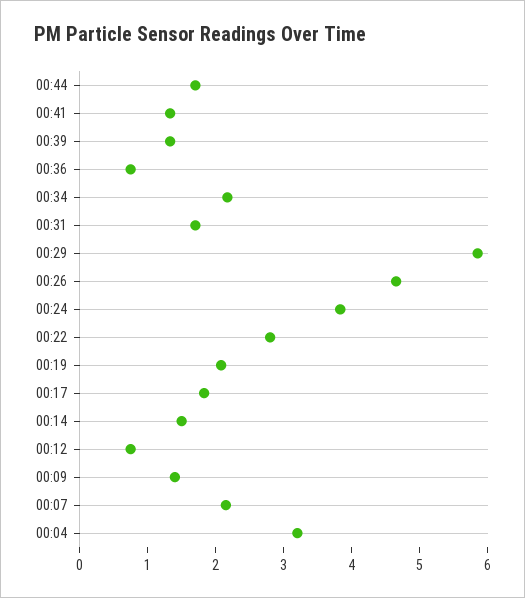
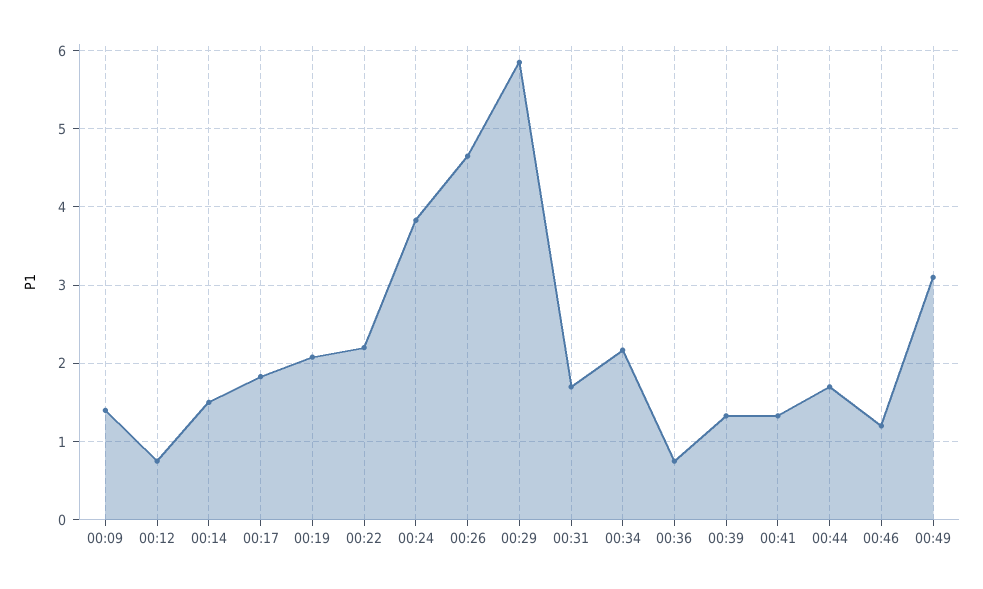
00:22: 2.8 -> 2.2
00:07: 2.2 -> none
00:04: 3.2 -> none
00:46: none -> 1.2
00:49: none -> 3.1

